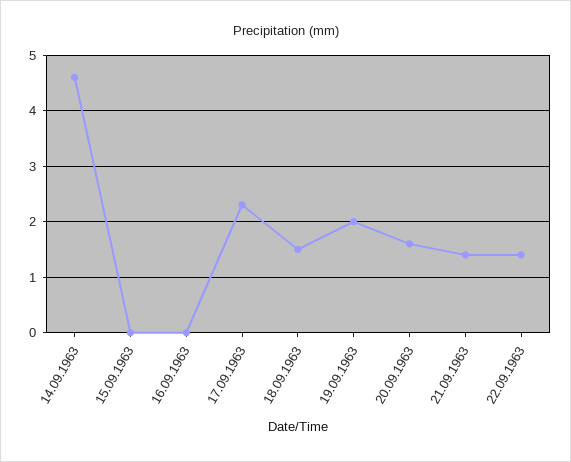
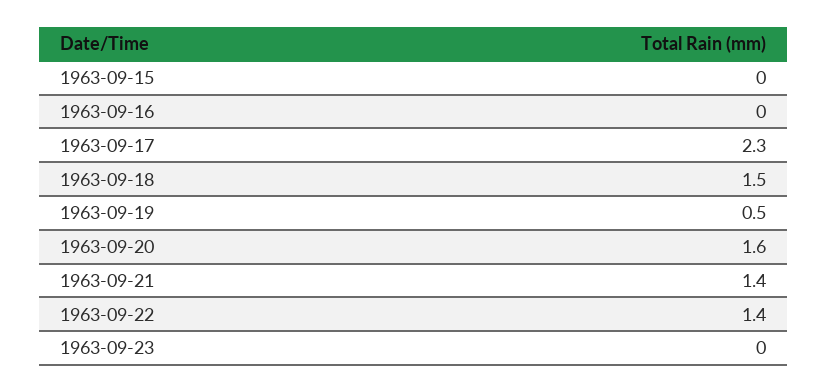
14.09.1963: 4.5 -> none
19.09.1963: 2 -> 0.5
1963-09-23: none -> 0

